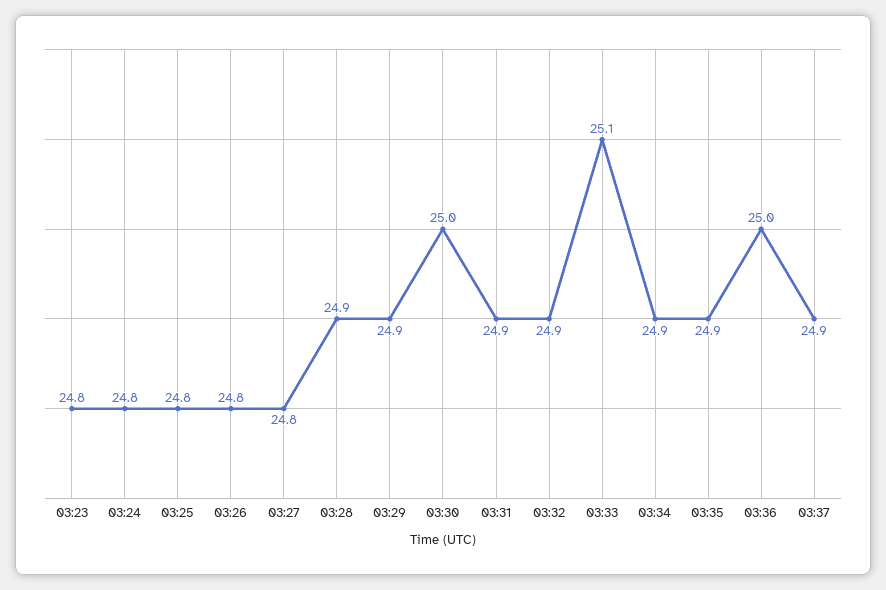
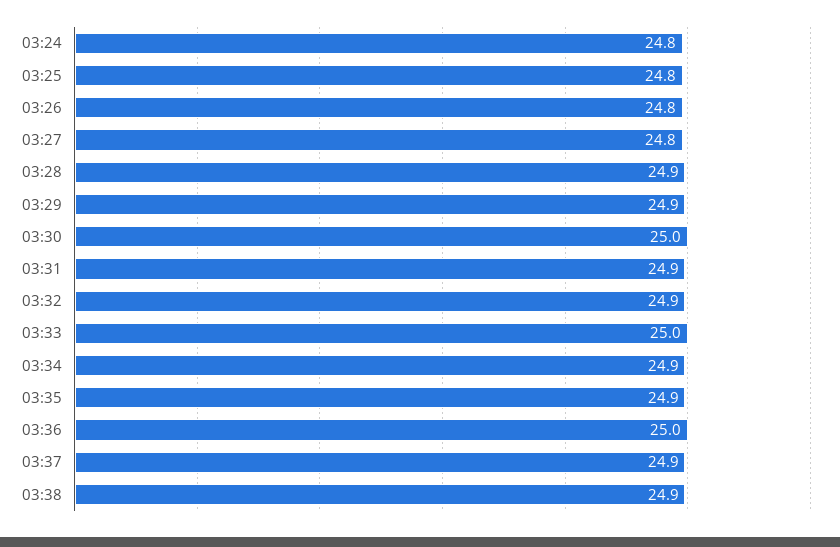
03:23: 24.8 -> none
03:33: 25.1 -> 25
03:38: none -> 24.9

